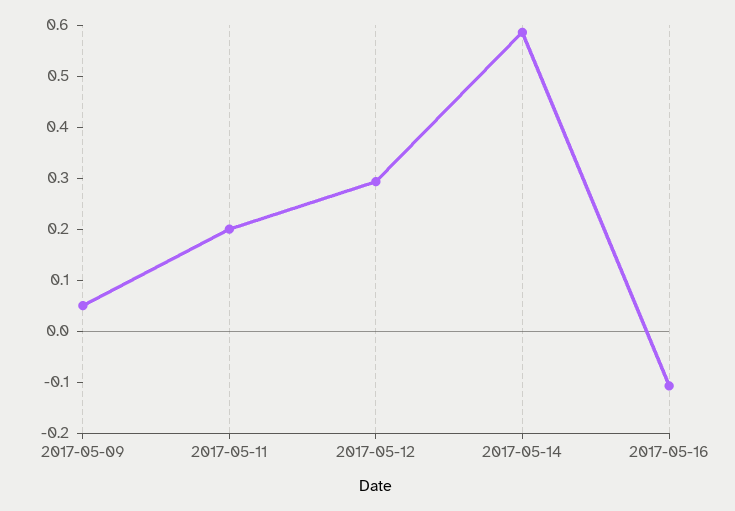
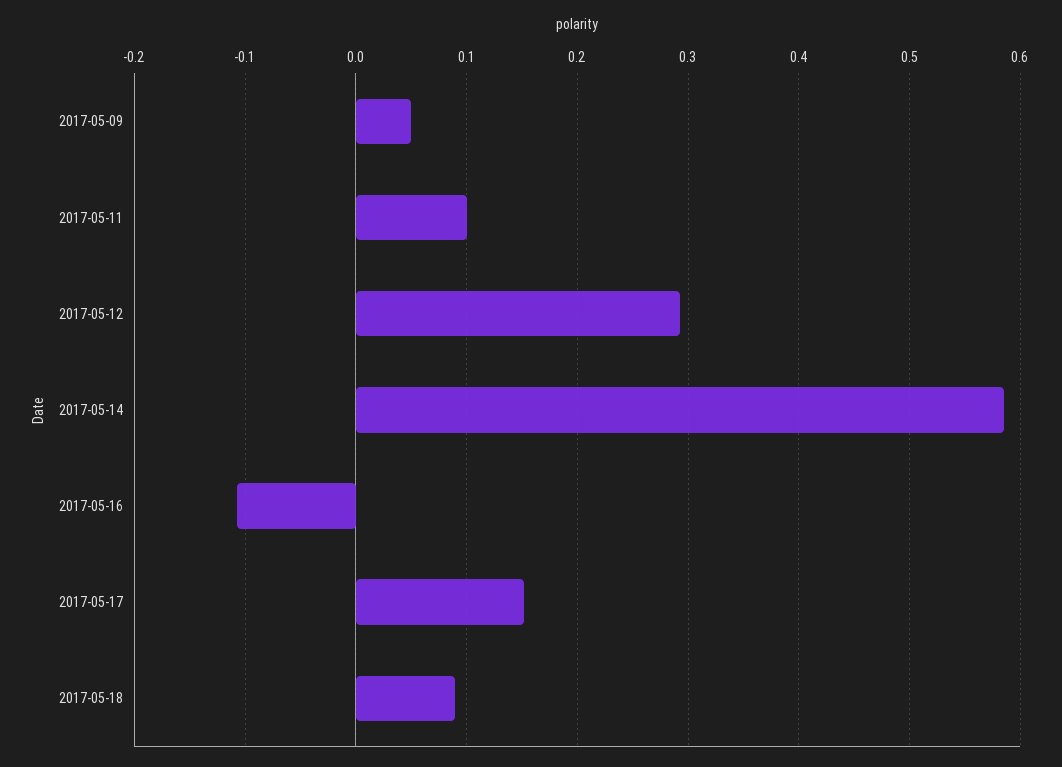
2017-05-11: 0.2 -> 0.1
2017-05-17: none -> 0.15
2017-05-18: none -> 0.09

